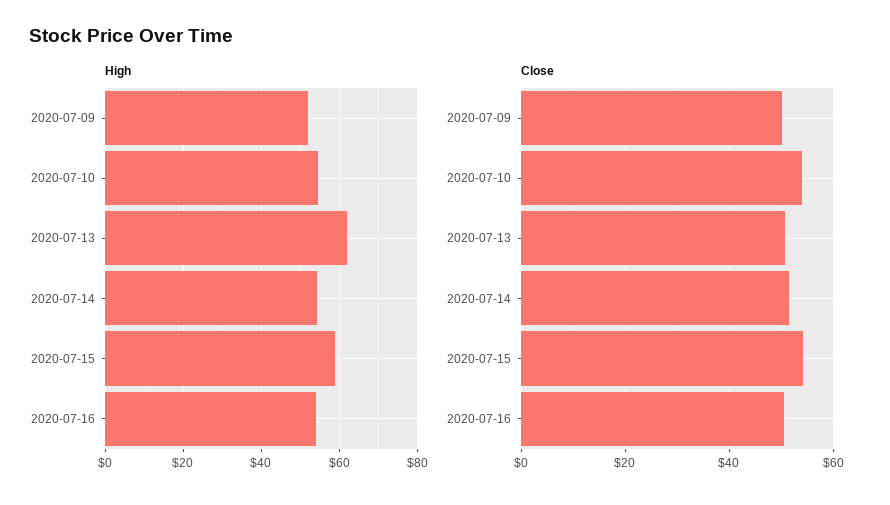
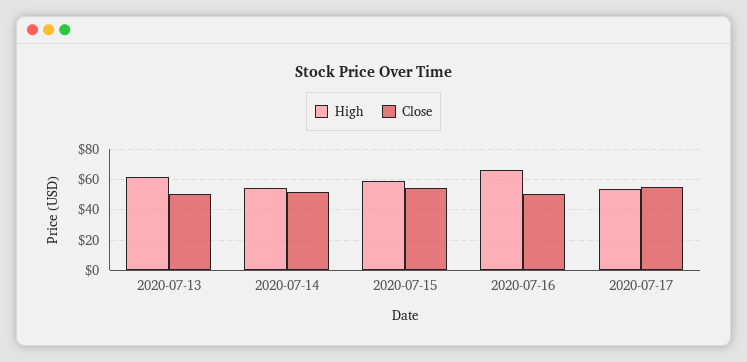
High, 2020-07-09: 52 -> none
High, 2020-07-10: 54 -> none
High, 2020-07-16: 54 -> 65
Close, 2020-07-09: 50 -> none
Close, 2020-07-10: 54 -> none
High, 2020-07-17: none -> 55
Close, 2020-07-17: none -> 55

